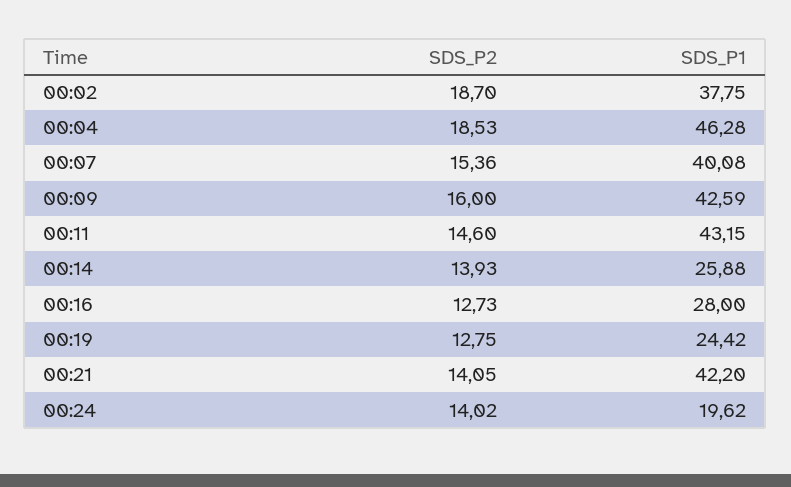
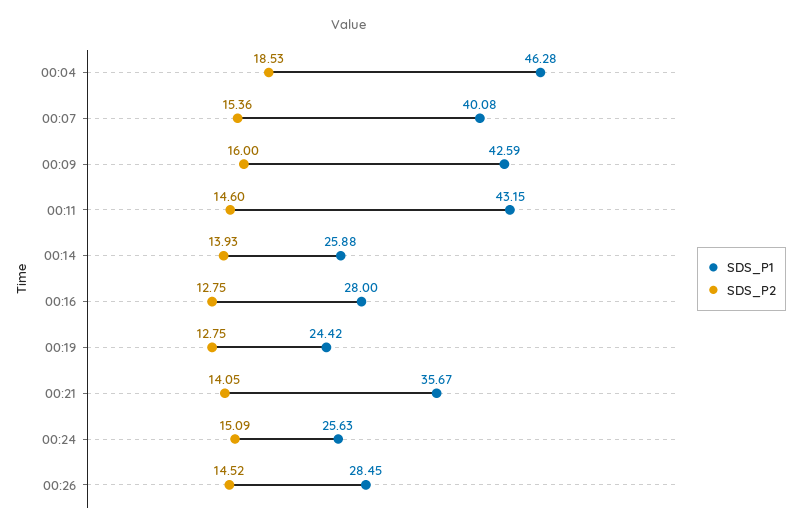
SDS_P2, 00:02: 18.7 -> none
SDS_P1, 00:02: 37.75 -> none
SDS_P2, 00:16: 12.73 -> 12.75
SDS_P1, 00:21: 42.2 -> 35.67
SDS_P2, 00:24: 14.02 -> 15.09
SDS_P1, 00:24: 19.62 -> 25.63
SDS_P1, 00:26: none -> 28.45
SDS_P2, 00:26: none -> 14.52

